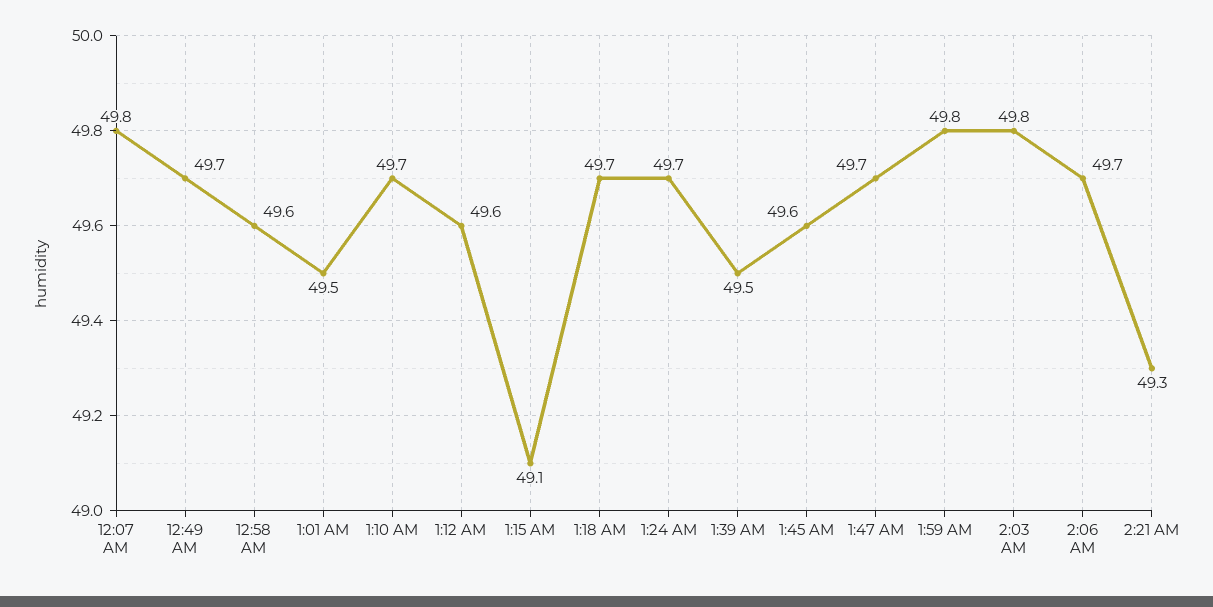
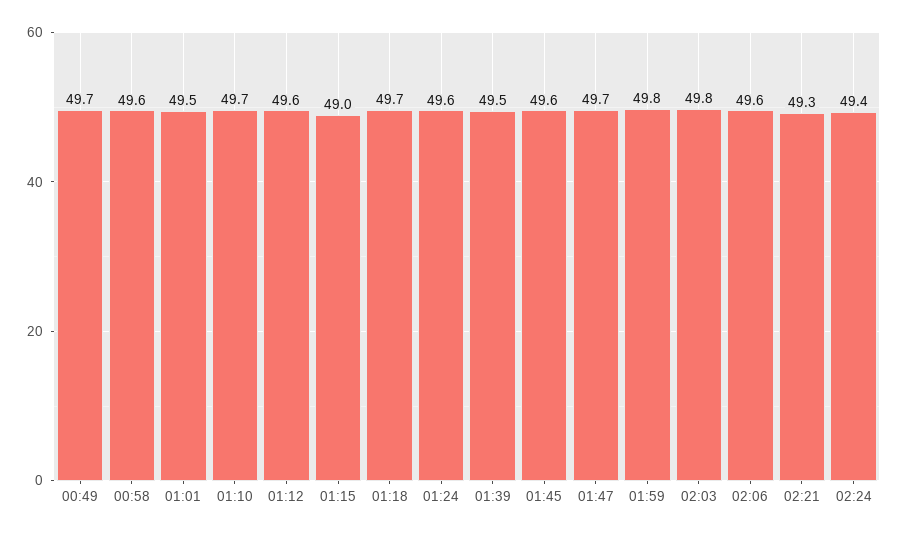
12:07 AM: 49.8 -> none
1:15 AM: 49.1 -> 49
1:24 AM: 49.7 -> 49.6
2:06 AM: 49.7 -> 49.6
02:24: none -> 49.4

